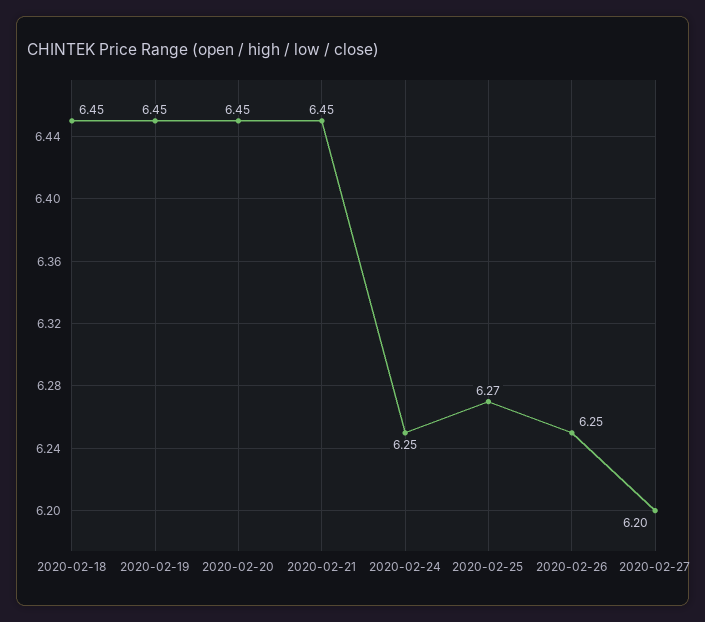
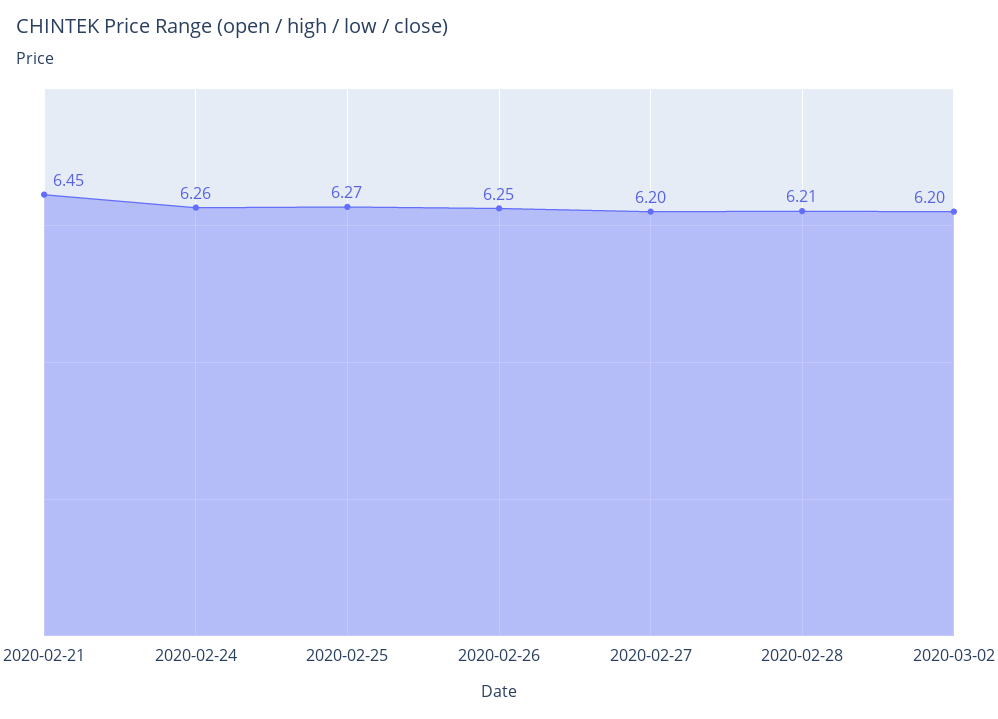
2020-02-18: 6.45 -> none
2020-02-19: 6.45 -> none
2020-02-20: 6.45 -> none
2020-02-24: 6.25 -> 6.26
2020-02-28: none -> 6.21
2020-03-02: none -> 6.2

